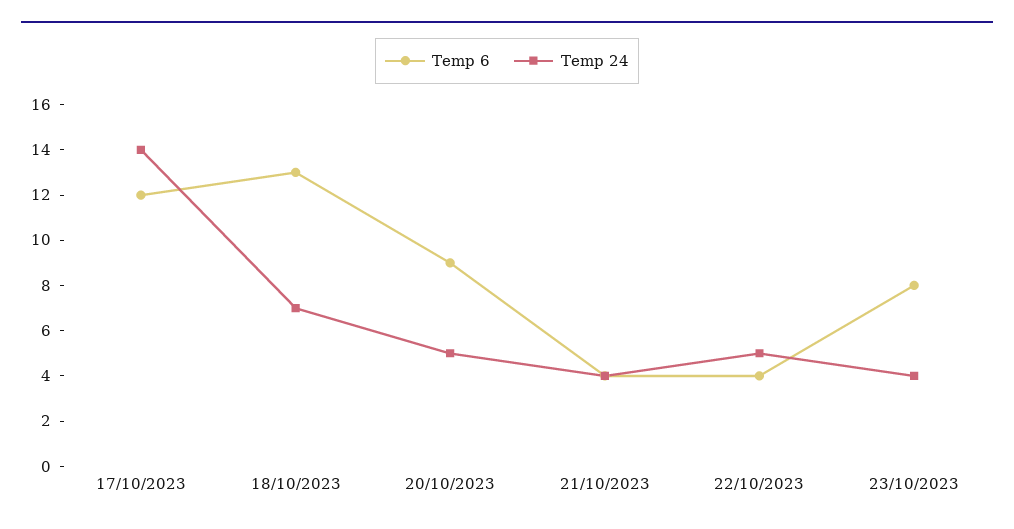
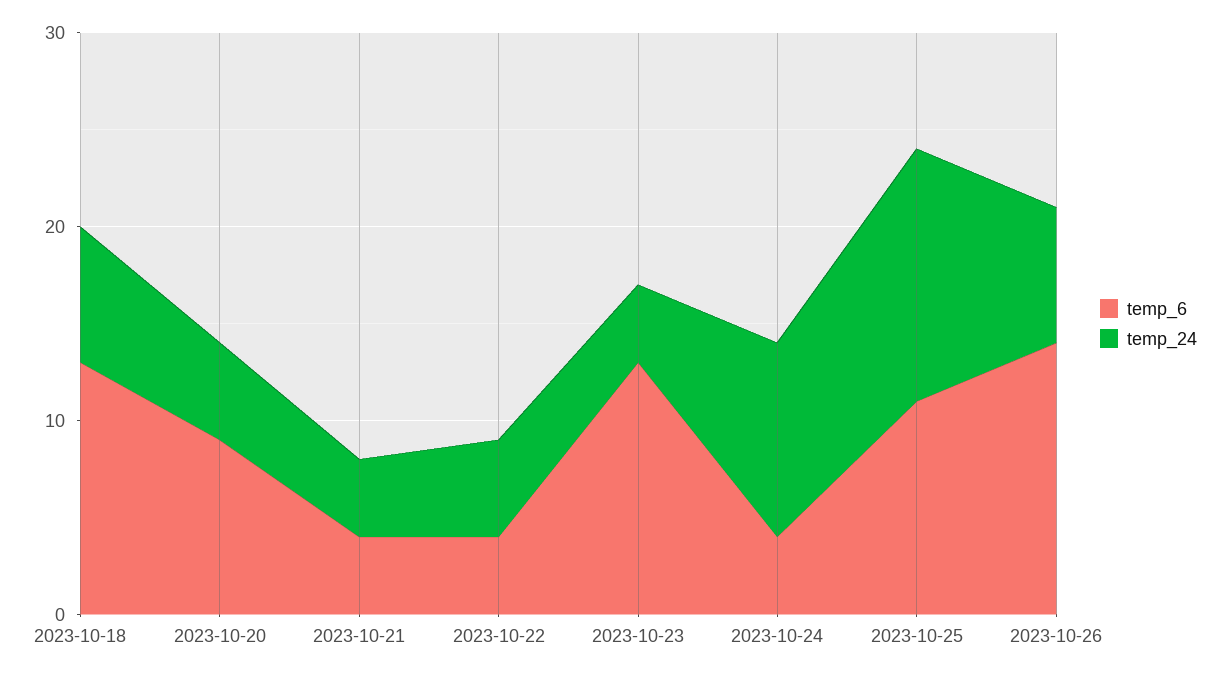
Temp 6, 17/10/2023: 12 -> none
Temp 24, 17/10/2023: 14 -> none
Temp 6, 23/10/2023: 8 -> 13
Temp 6, 2023-10-24: none -> 4
Temp 24, 2023-10-24: none -> 10
Temp 6, 2023-10-25: none -> 11
Temp 24, 2023-10-25: none -> 13
Temp 6, 2023-10-26: none -> 14
Temp 24, 2023-10-26: none -> 7

